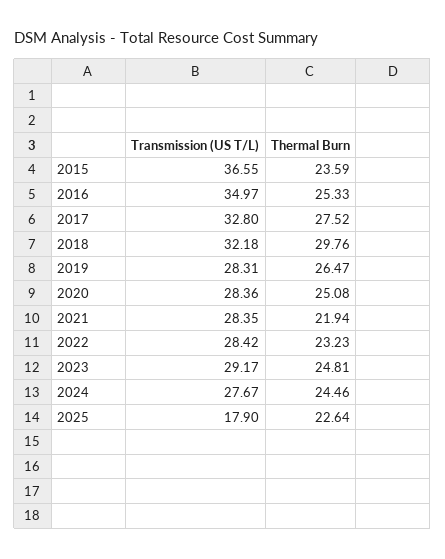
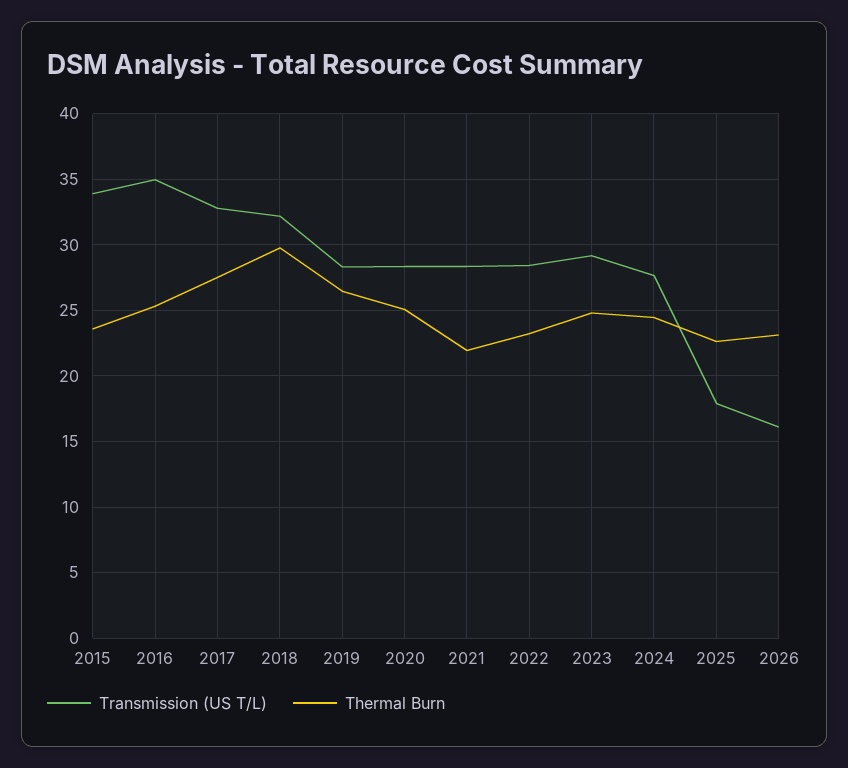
Transmission (US T/L), 2015: 36.55 -> 34
Transmission (US T/L), 2026: none -> 16
Thermal Burn, 2026: none -> 23

